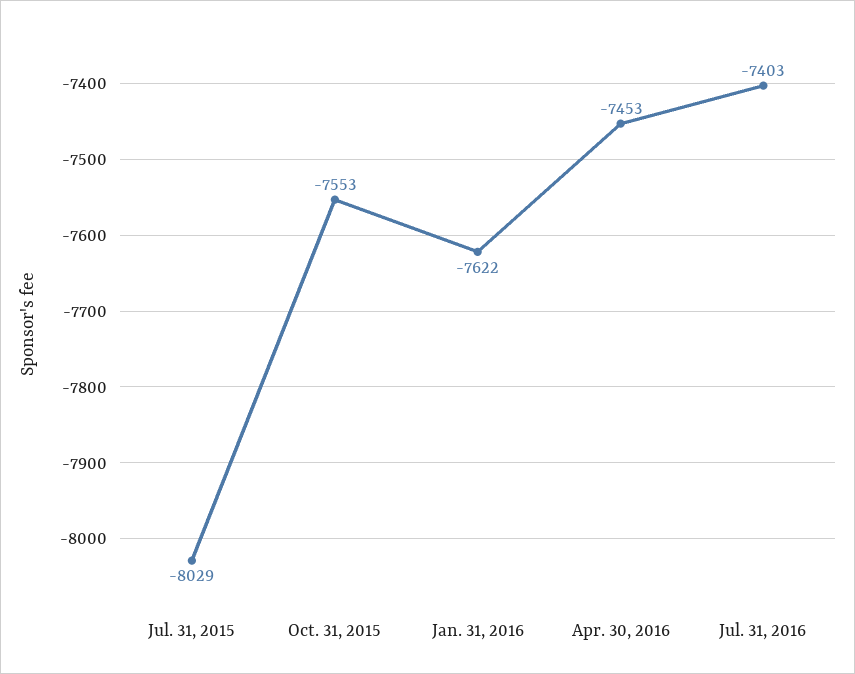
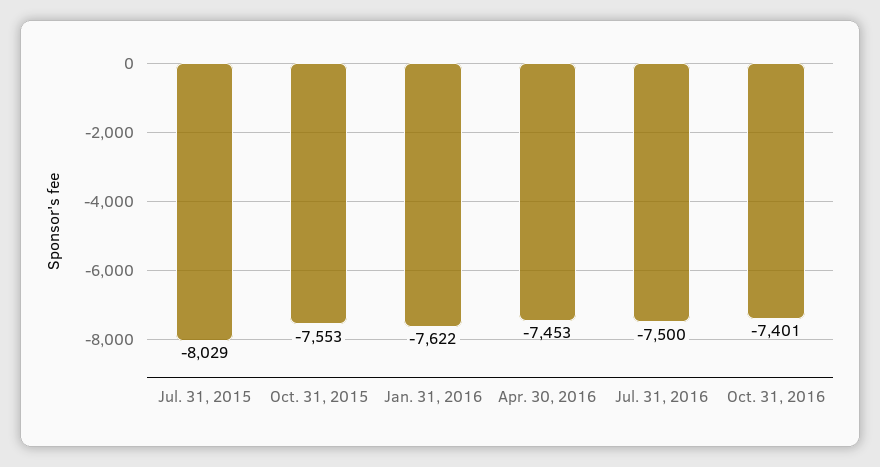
Jul. 31, 2016: -7403 -> -7500
Oct. 31, 2016: none -> -7401

